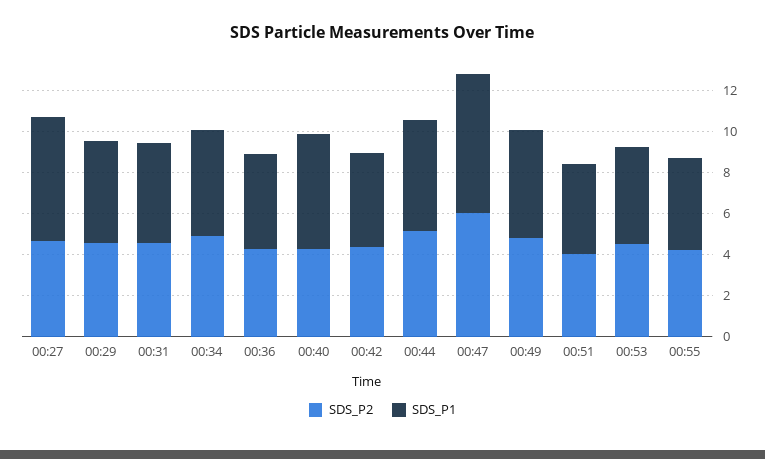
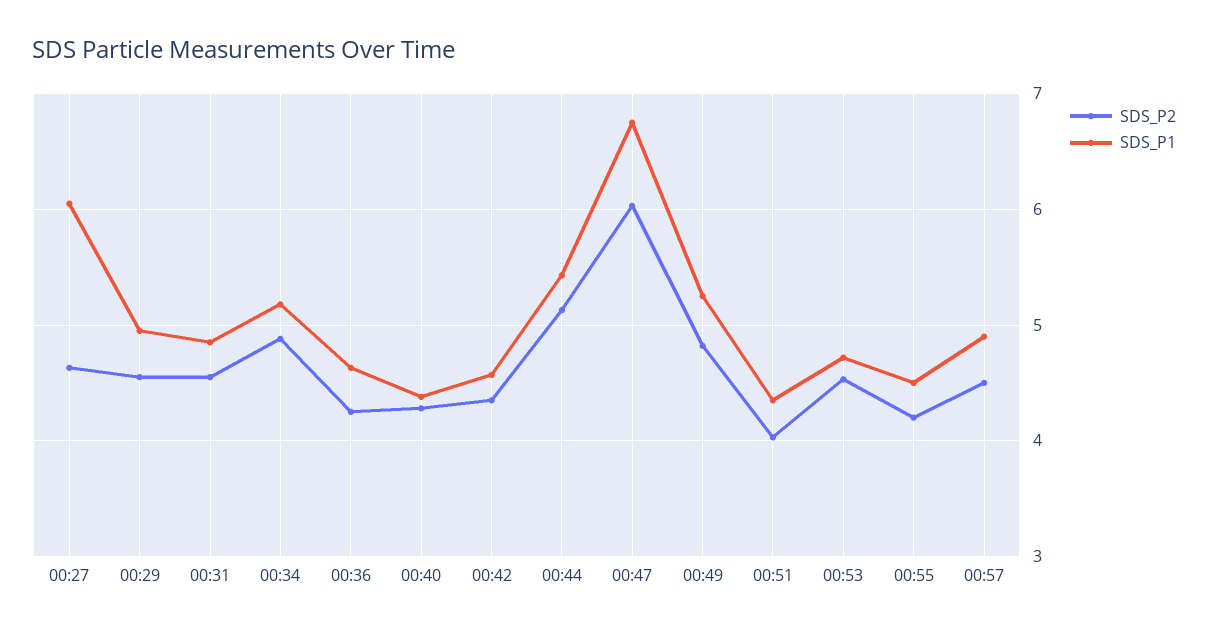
SDS_P1, 00:40: 5.5 -> 4.4
SDS_P2, 00:57: none -> 4.5
SDS_P1, 00:57: none -> 4.9

